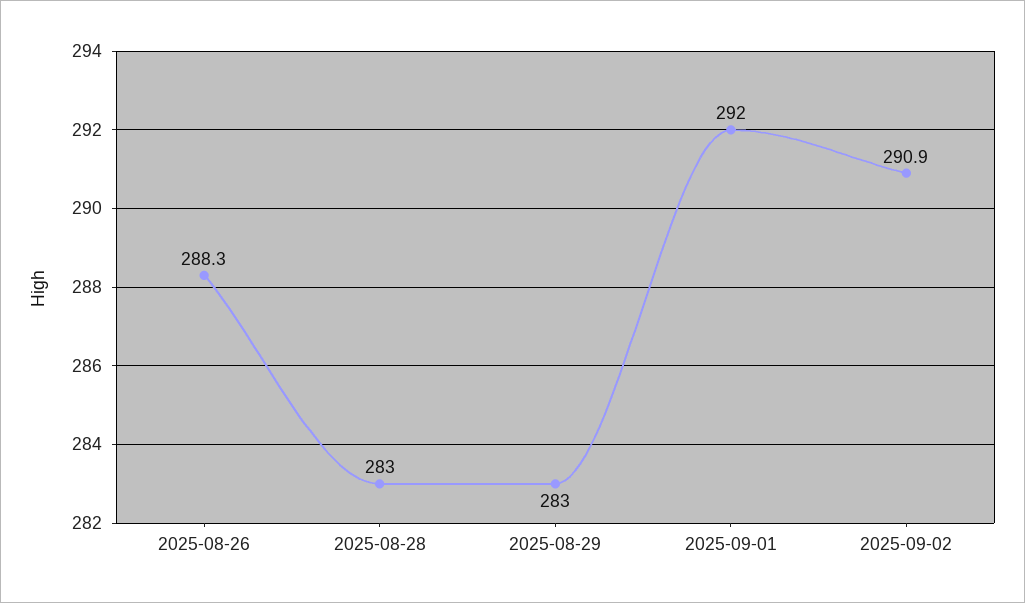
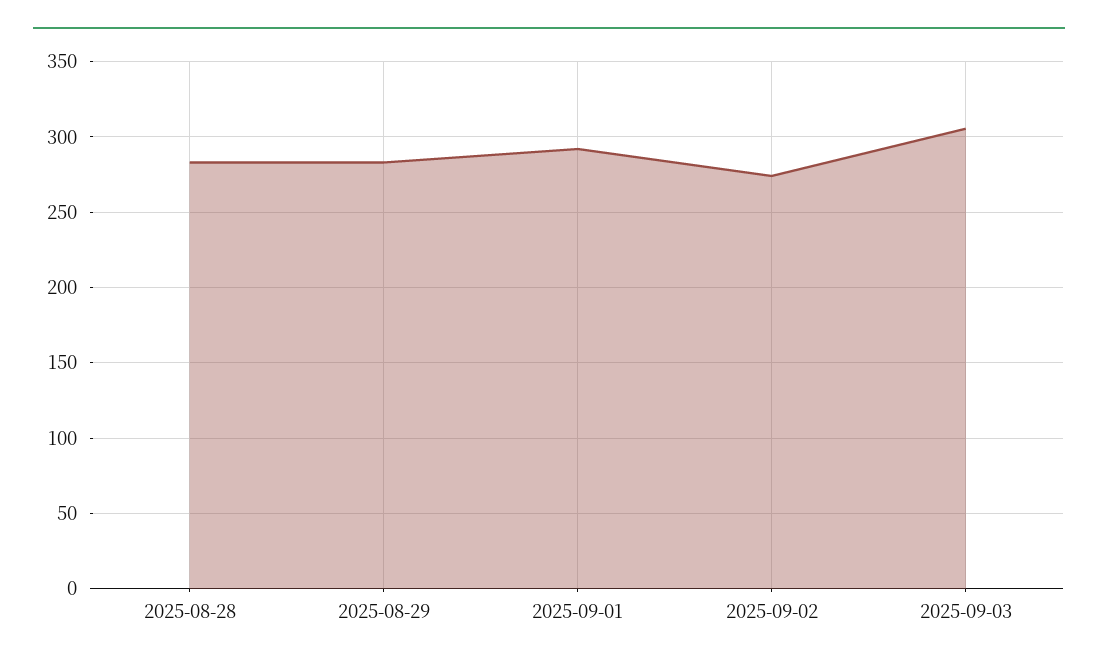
2025-08-26: 288.3 -> none
2025-09-02: 290.9 -> 275
2025-09-03: none -> 305

